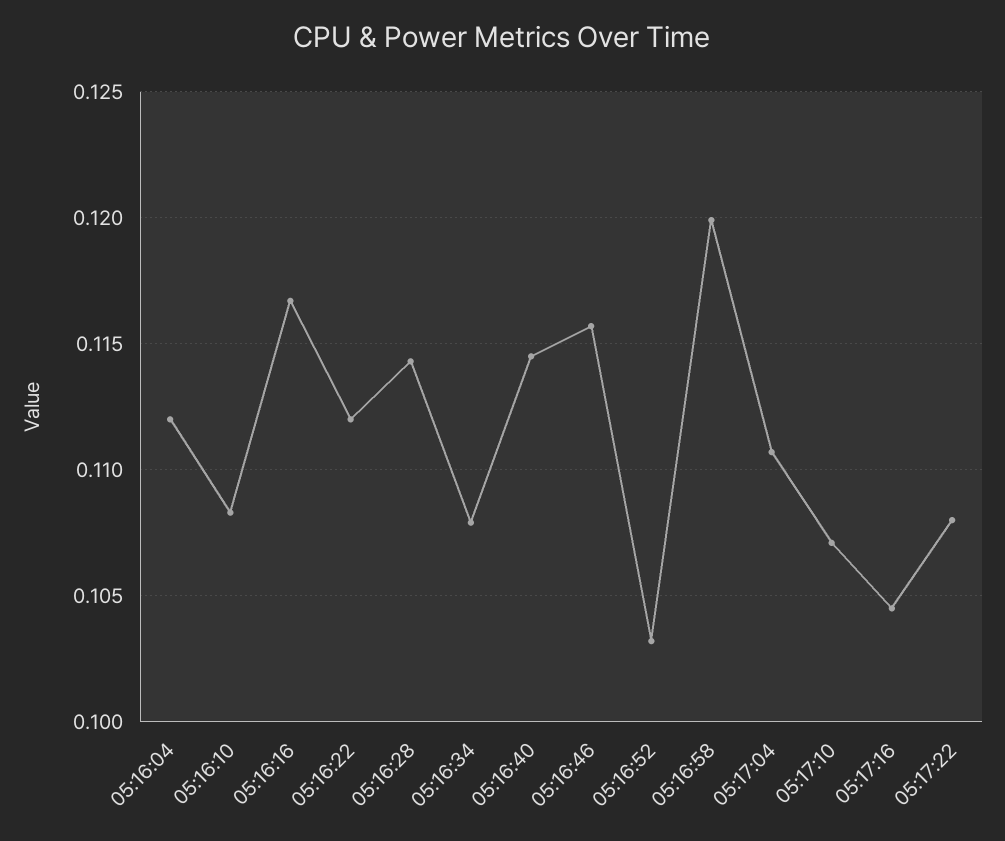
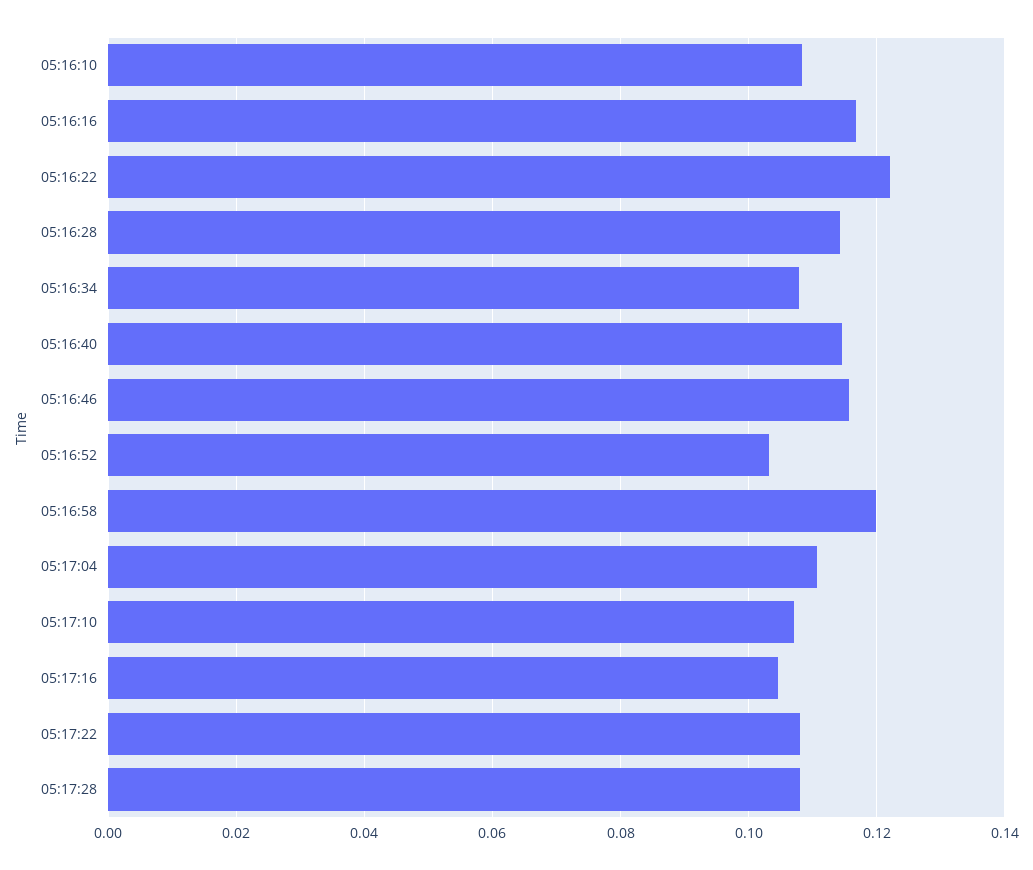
05:16:04: 0.112 -> none
05:16:22: 0.112 -> 0.122
05:17:28: none -> 0.108

